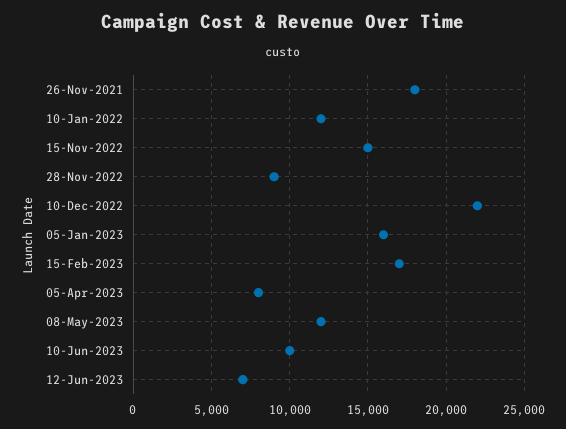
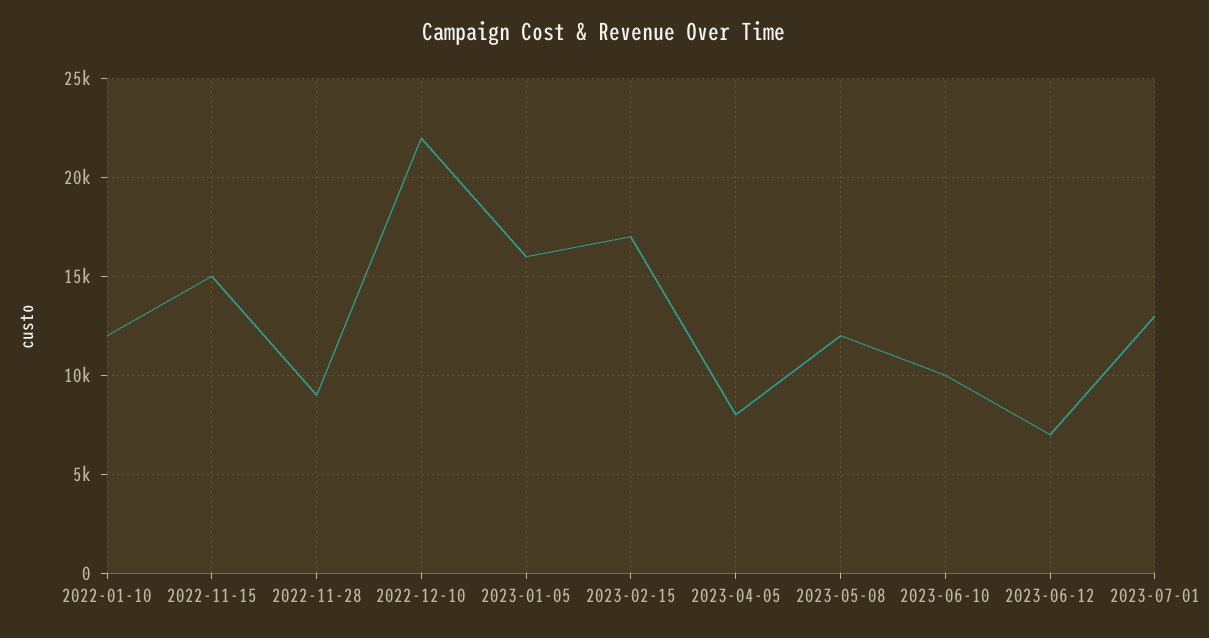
26-Nov-2021: 18000 -> none
2023-07-01: none -> 13000

